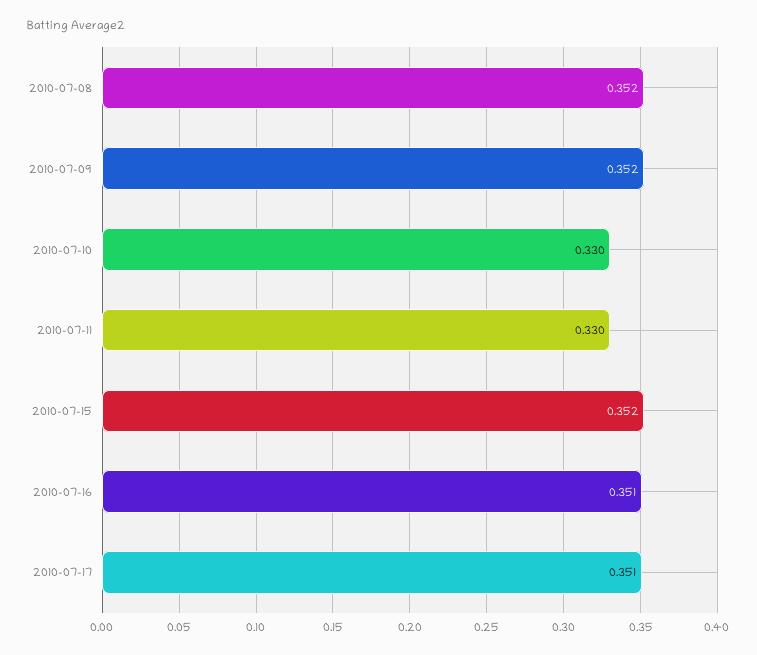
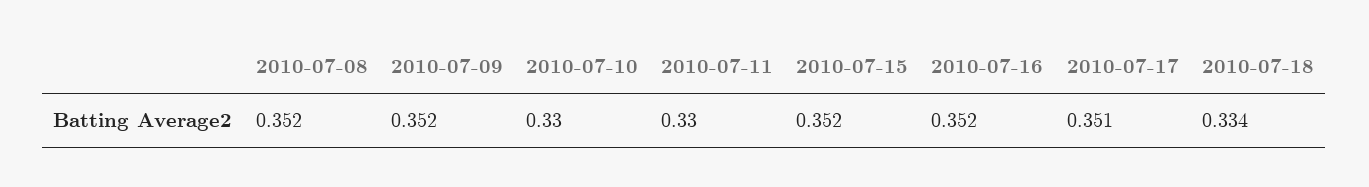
2010-07-16: 0.351 -> 0.352
2010-07-18: none -> 0.334

